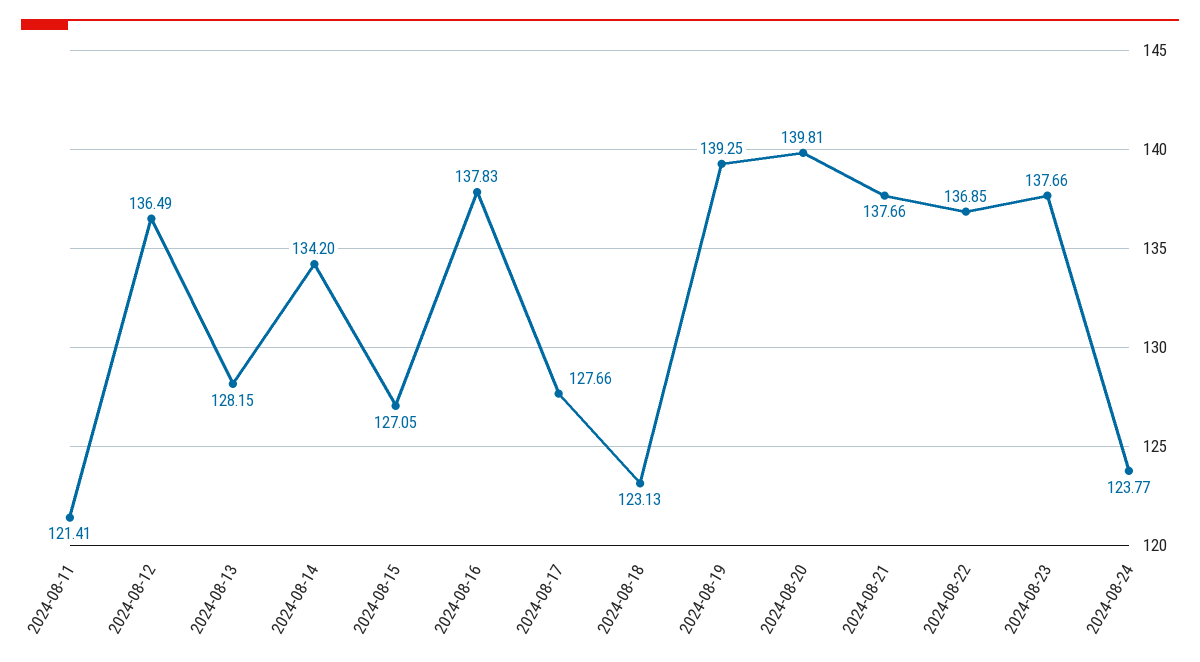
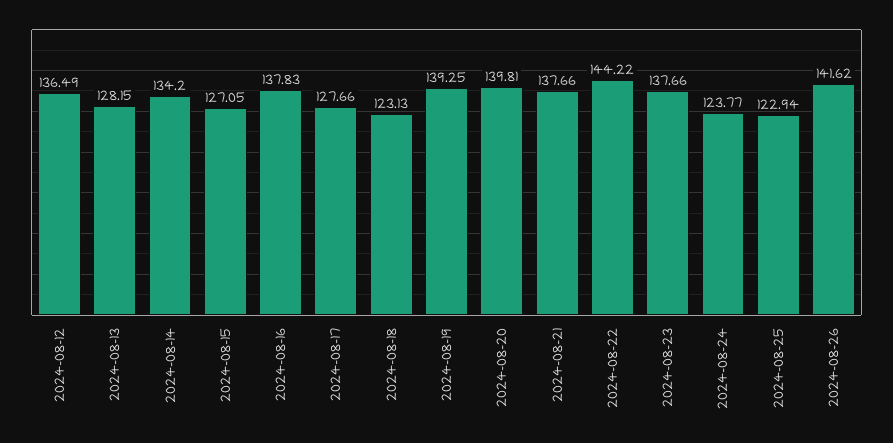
2024-08-11: 121.41 -> none
2024-08-22: 136.85 -> 144.22
2024-08-25: none -> 122.94
2024-08-26: none -> 141.62

